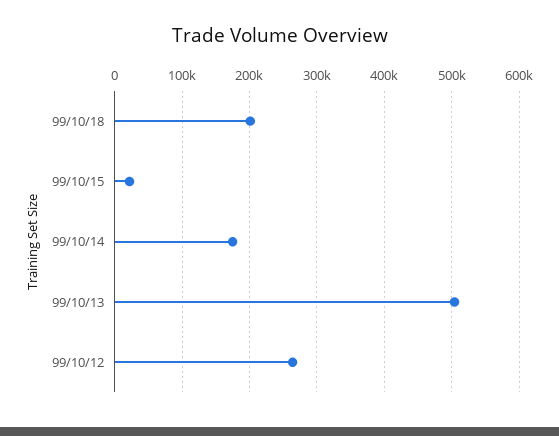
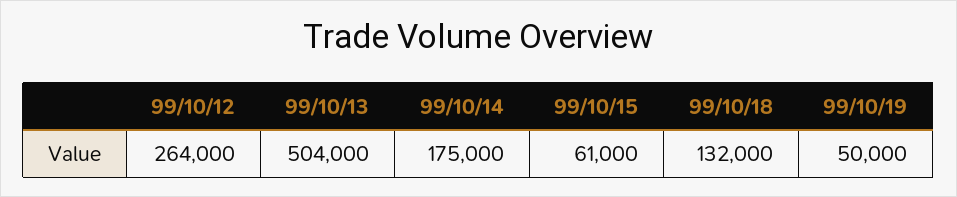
99/10/18: 200000 -> 132000
99/10/15: 20000 -> 61000
99/10/19: none -> 50000

